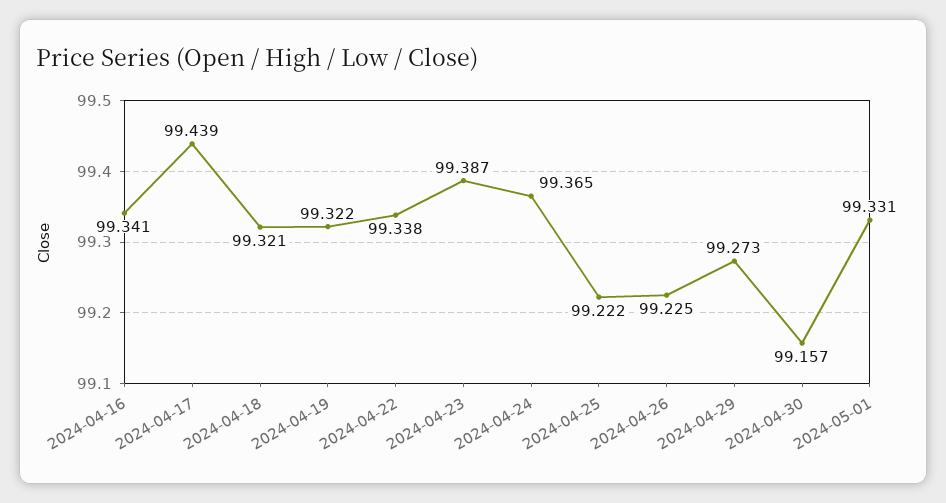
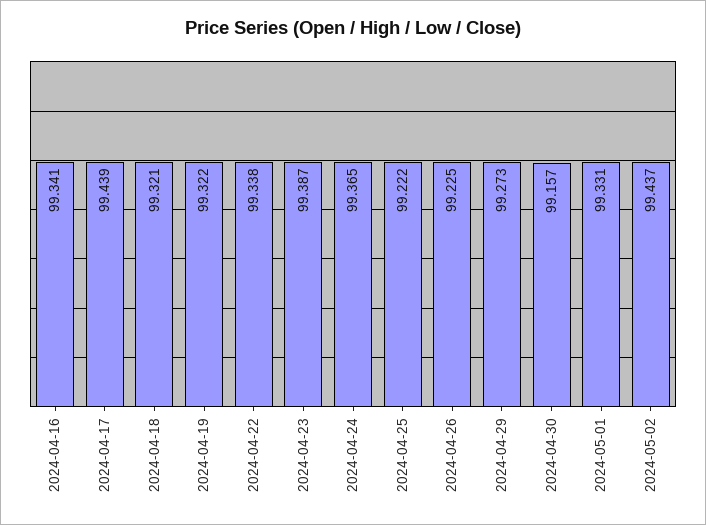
2024-05-02: none -> 99.437

